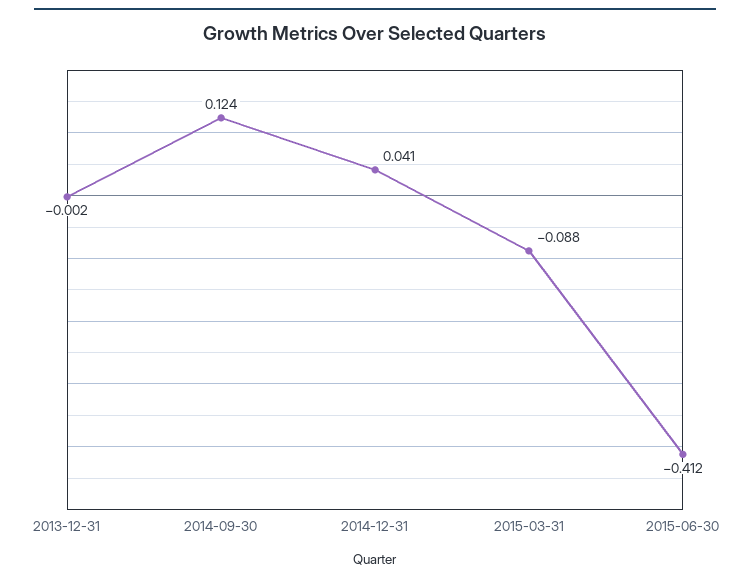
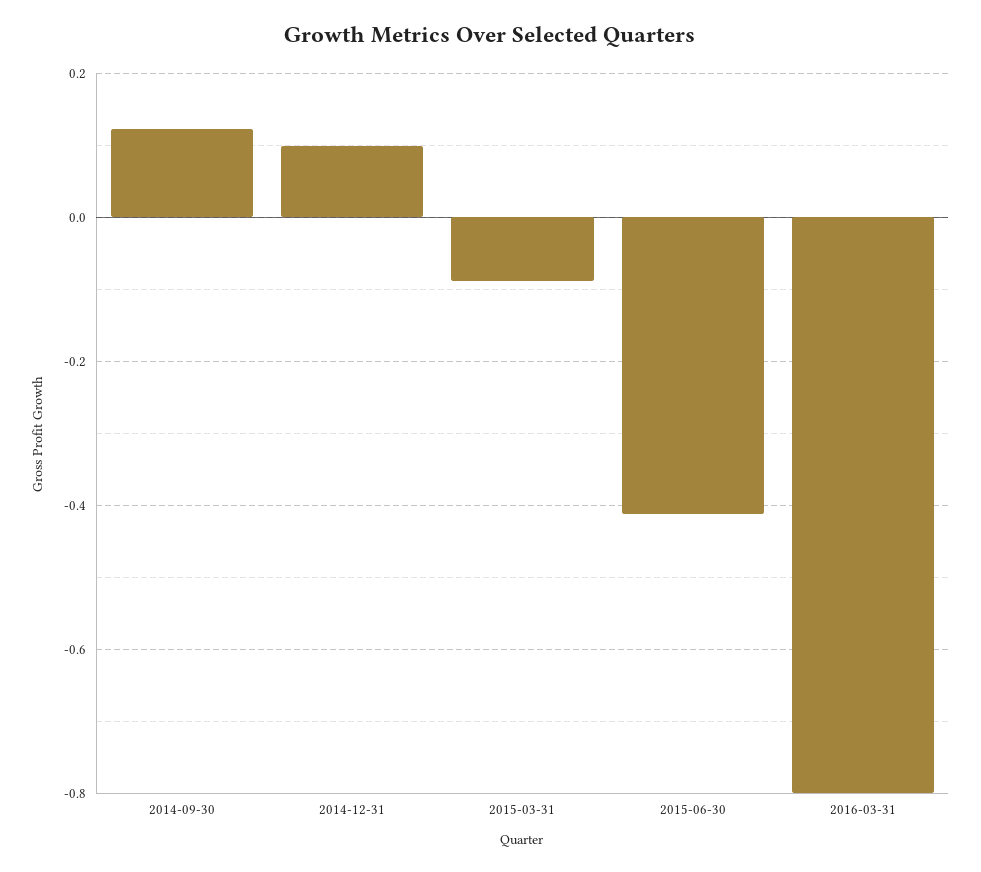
2013-12-31: -0.002 -> none
2014-12-31: 0.041 -> 0.1
2016-03-31: none -> -0.8

